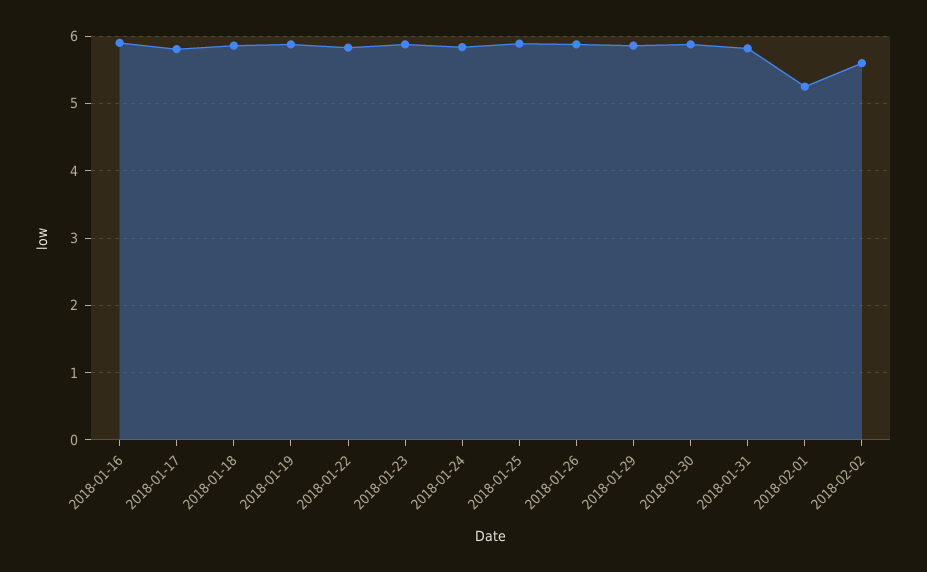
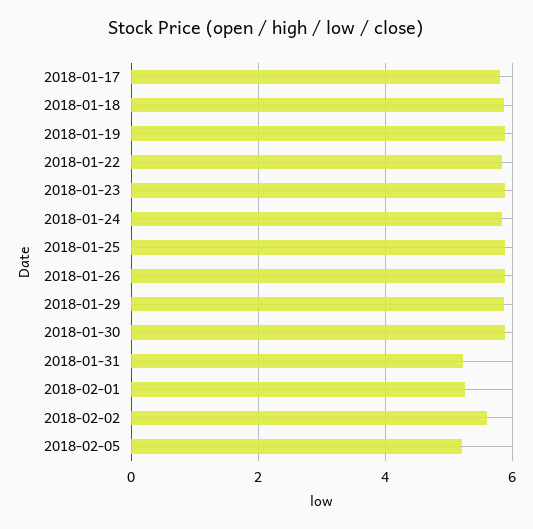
2018-01-16: 5.9 -> none
2018-01-31: 5.8 -> 5.2
2018-02-05: none -> 5.2

